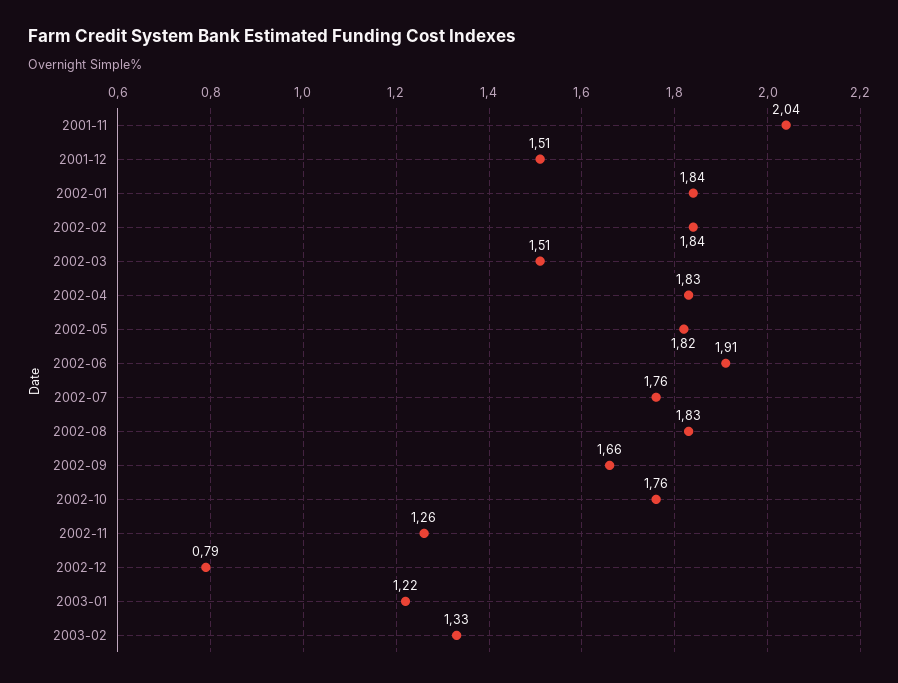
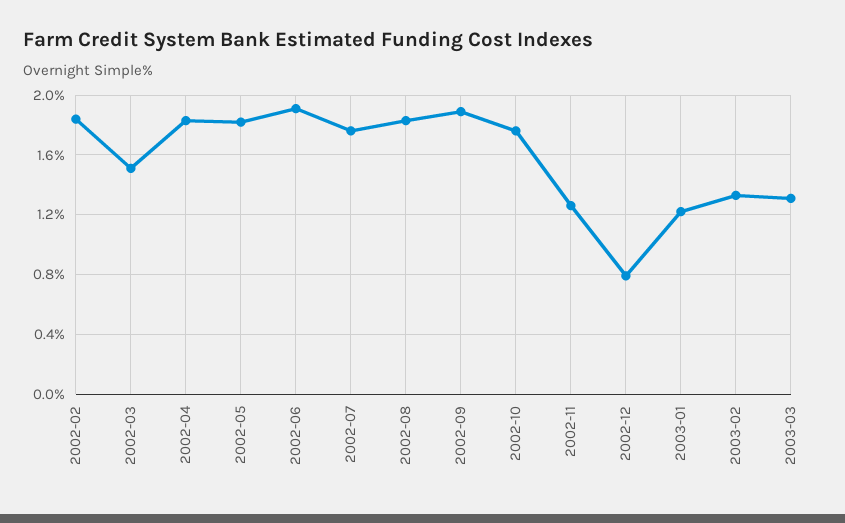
2001-11: 2.04 -> none
2001-12: 1.51 -> none
2002-01: 1.84 -> none
2002-09: 1.66 -> 1.9
2003-03: none -> 1.3

